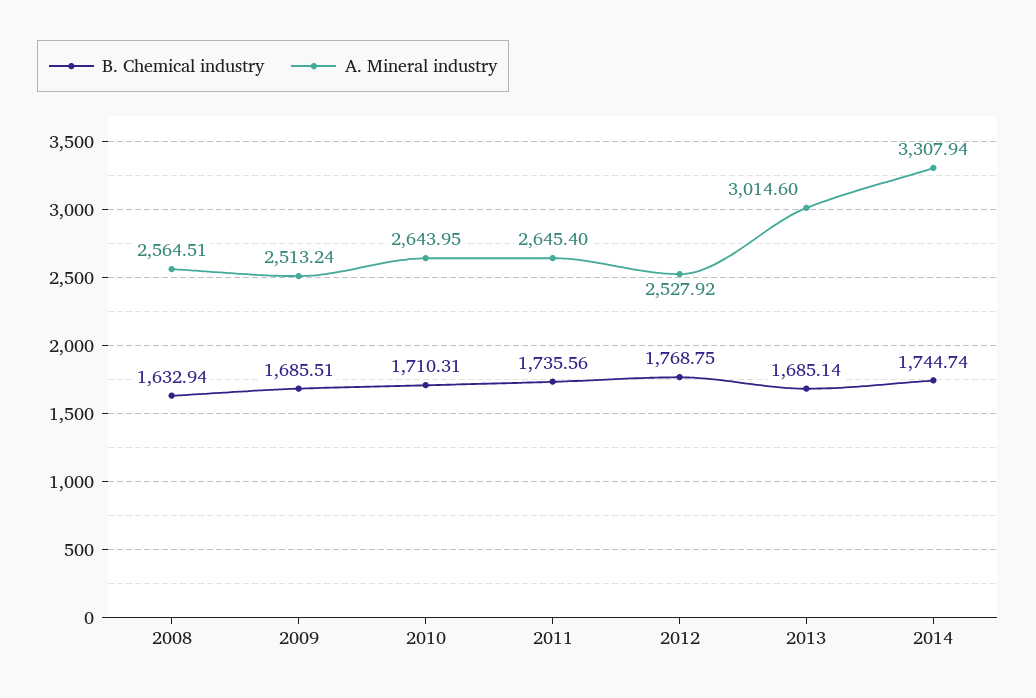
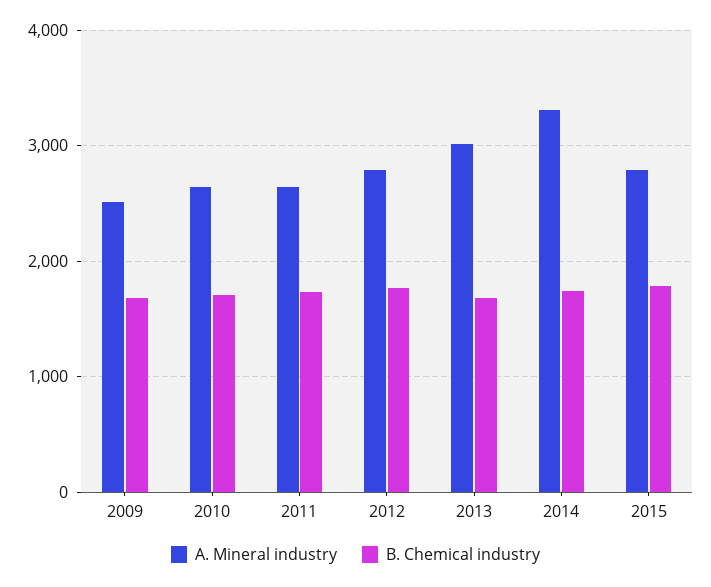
B. Chemical industry, 2008: 1632.94 -> none
A. Mineral industry, 2008: 2564.51 -> none
A. Mineral industry, 2012: 2527.92 -> 2800
A. Mineral industry, 2015: none -> 2800
B. Chemical industry, 2015: none -> 1800

